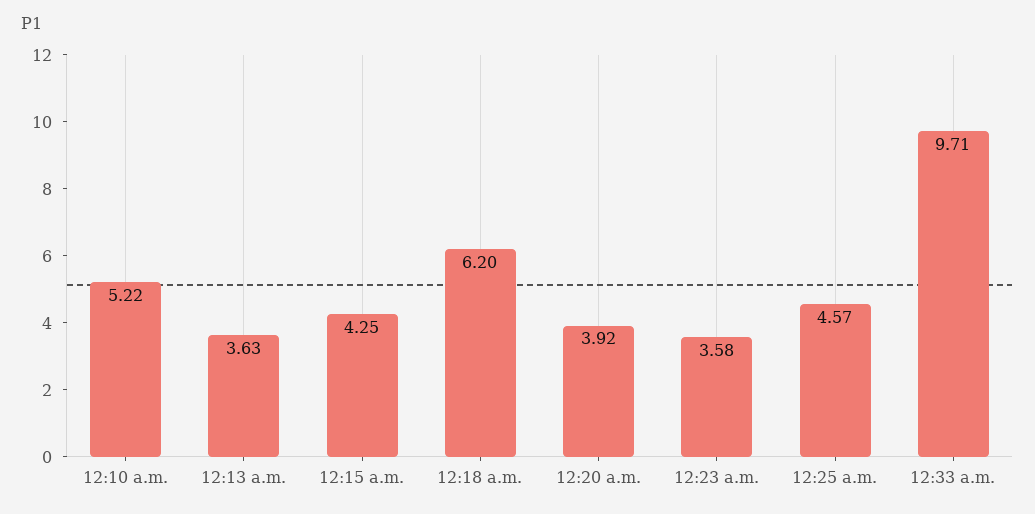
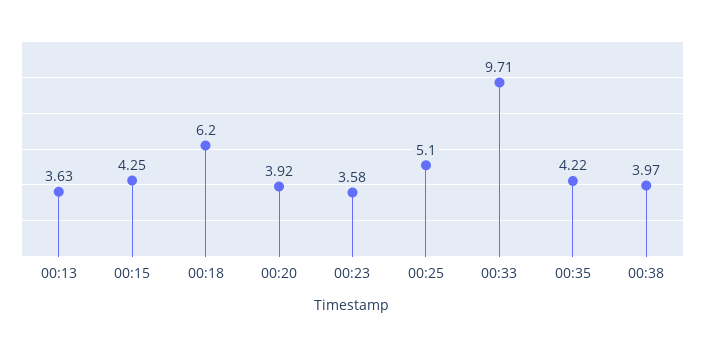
12:10 a.m.: 5.22 -> none
12:25 a.m.: 4.57 -> 5.1
00:35: none -> 4.22
00:38: none -> 3.97

